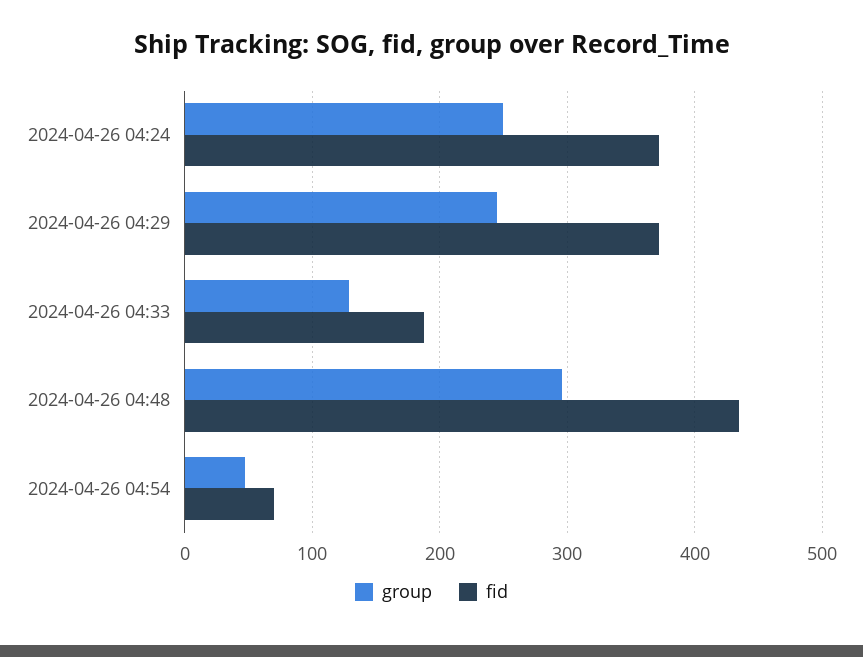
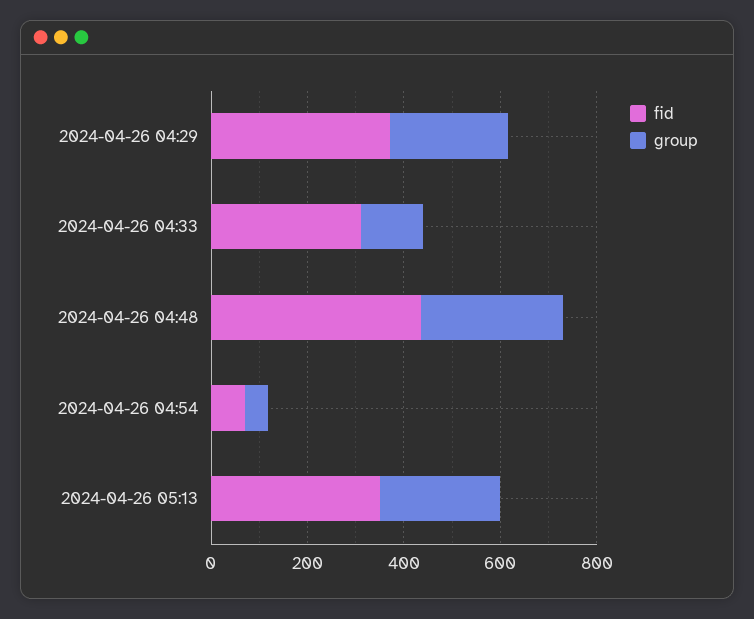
group, 2024-04-26 04:24: 250 -> none
fid, 2024-04-26 04:24: 370 -> none
fid, 2024-04-26 04:33: 190 -> 300
fid, 2024-04-26 05:13: none -> 350
group, 2024-04-26 05:13: none -> 250

